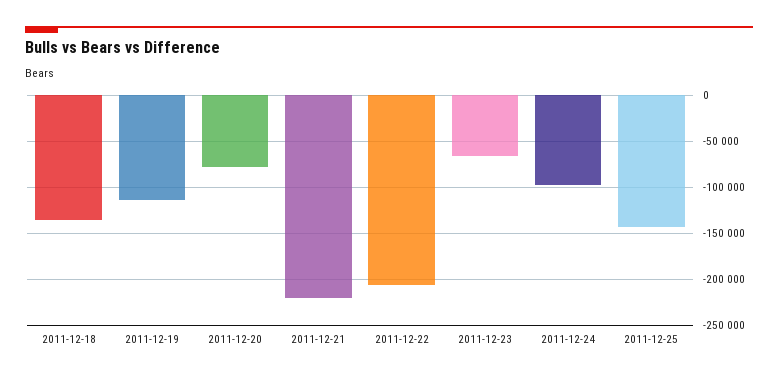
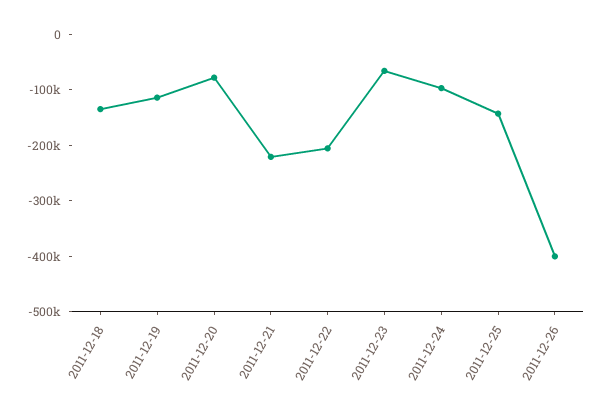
2011-12-26: none -> -400000

